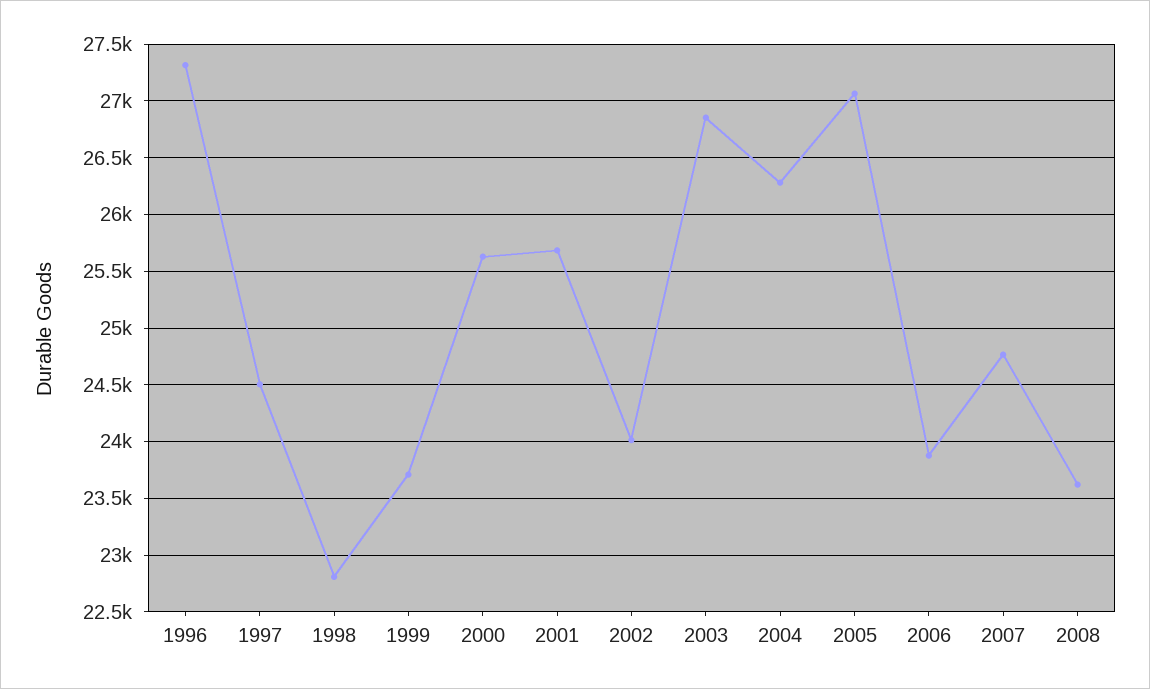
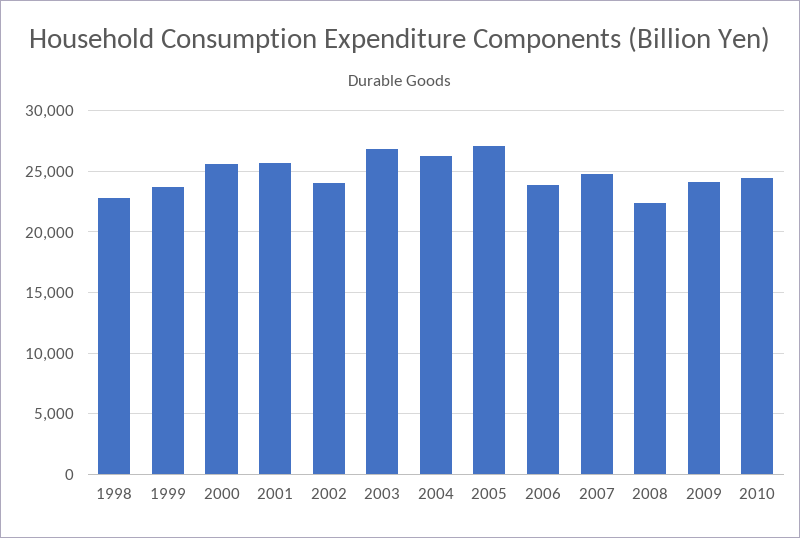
1996: 27300 -> none
1997: 24500 -> none
2008: 23600 -> 22500
2009: none -> 24000
2010: none -> 24500

